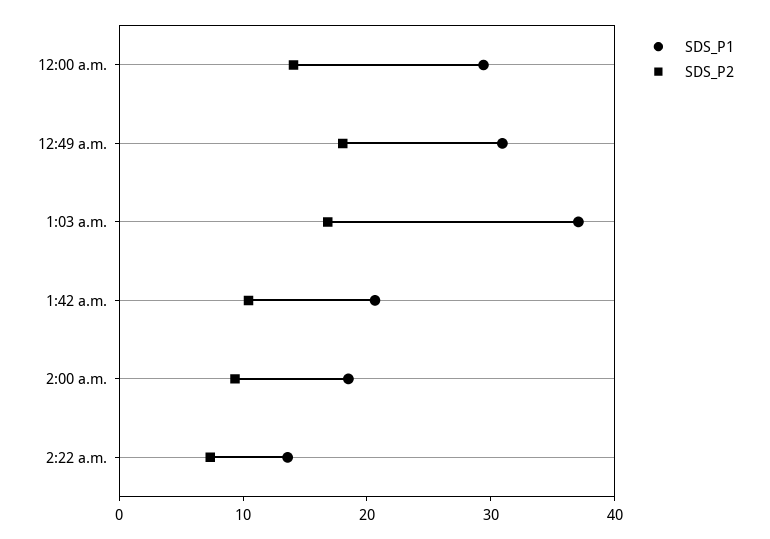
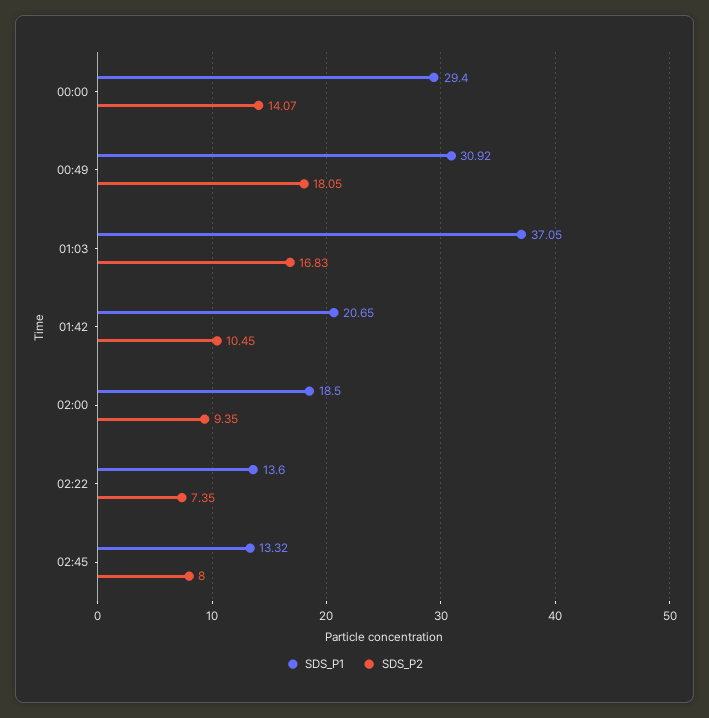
SDS_P1, 02:45: none -> 13.32
SDS_P2, 02:45: none -> 8

